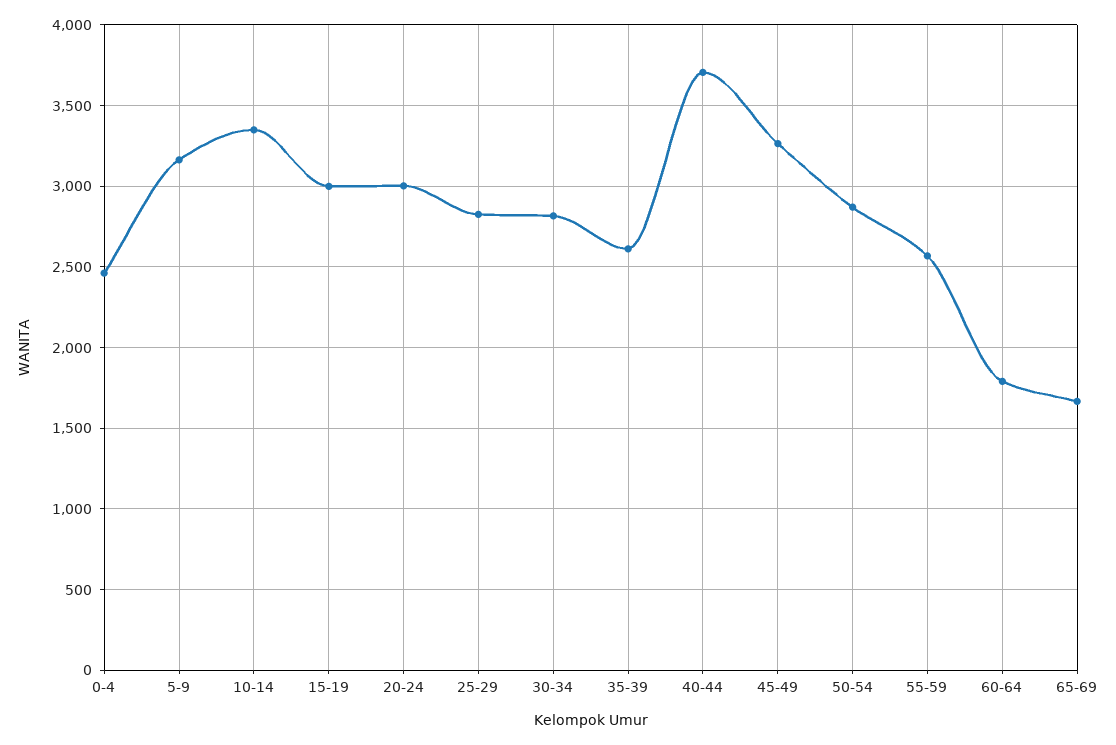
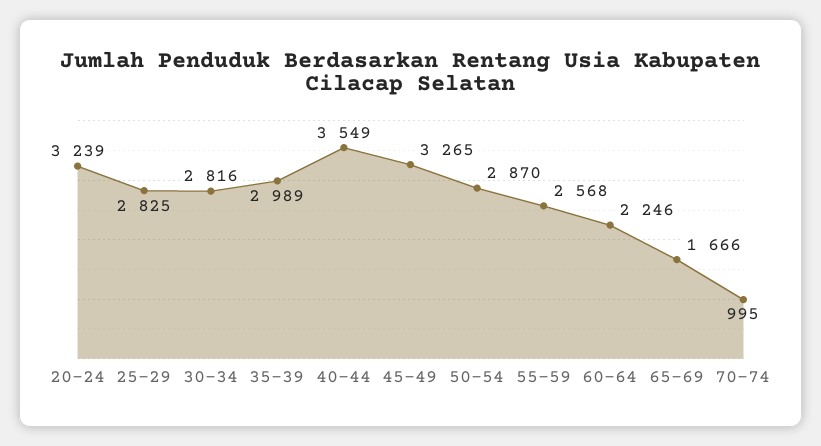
0-4: 2450 -> none
5-9: 3150 -> none
10-14: 3350 -> none
15-19: 3000 -> none
20-24: 3000 -> 3239
35-39: 2600 -> 2989
40-44: 3700 -> 3549
60-64: 1800 -> 2246
70-74: none -> 995

